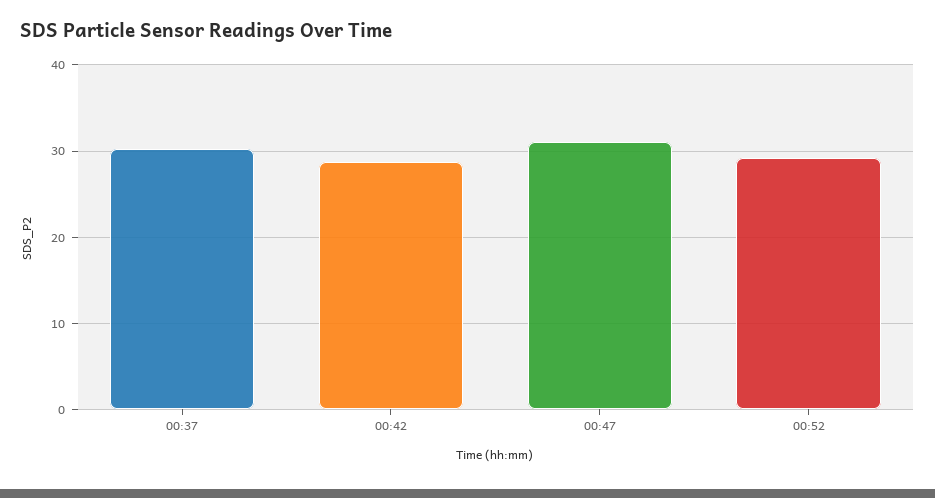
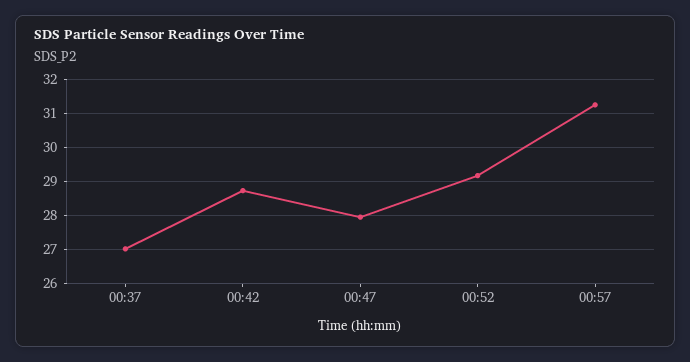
00:37: 30 -> 27
00:47: 31 -> 28
00:57: none -> 31.2

